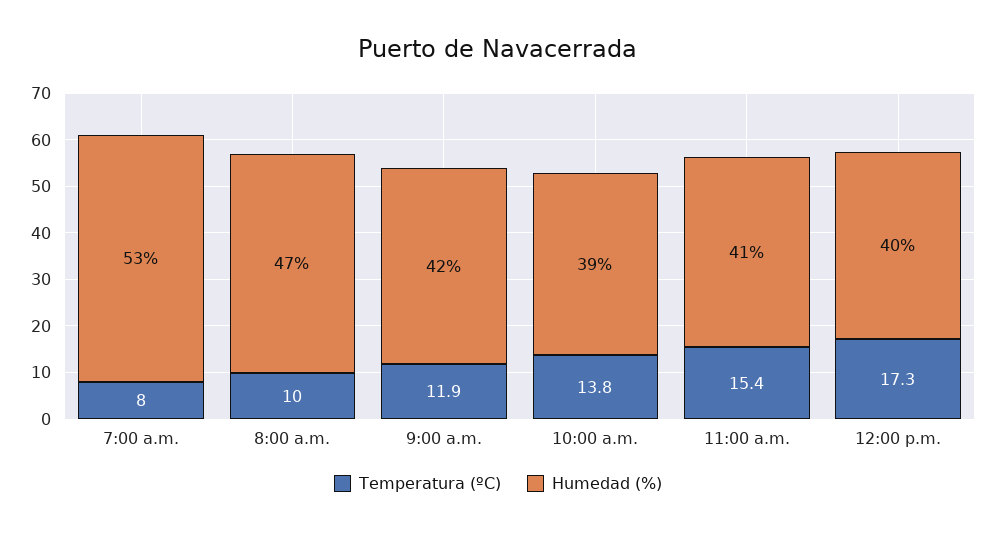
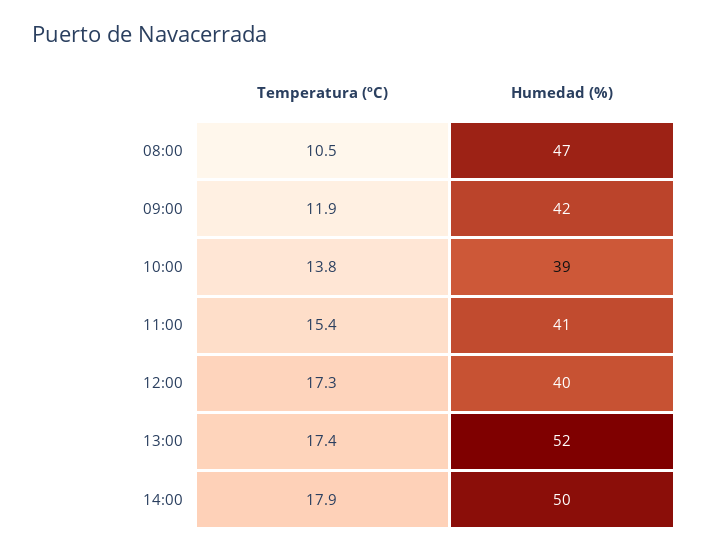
Temperatura (ºC), 7:00 a.m.: 8 -> none
Humedad (%), 7:00 a.m.: 53 -> none
Temperatura (ºC), 8:00 a.m.: 10 -> 10.5
Temperatura (ºC), 13:00: none -> 17.4
Humedad (%), 13:00: none -> 52
Temperatura (ºC), 14:00: none -> 17.9
Humedad (%), 14:00: none -> 50

